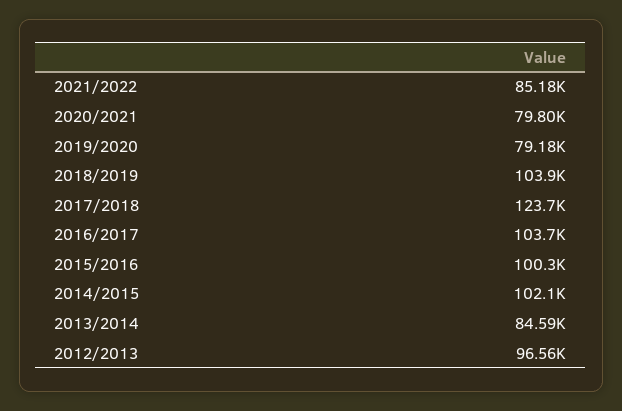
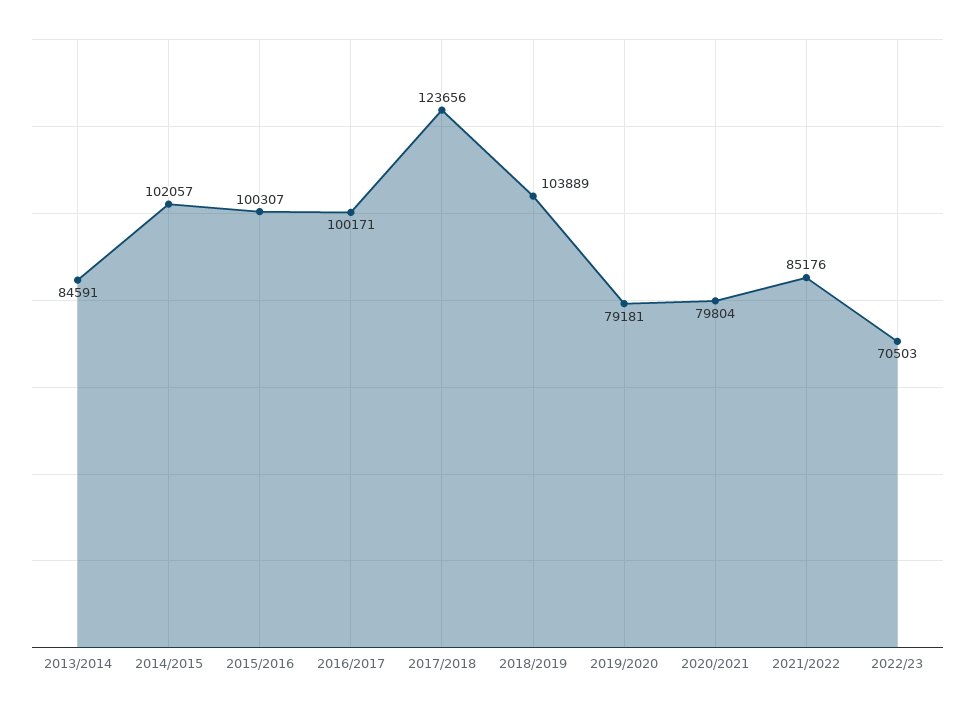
2016/2017: 103700 -> 100171
2012/2013: 96560 -> none
2022/23: none -> 70503

